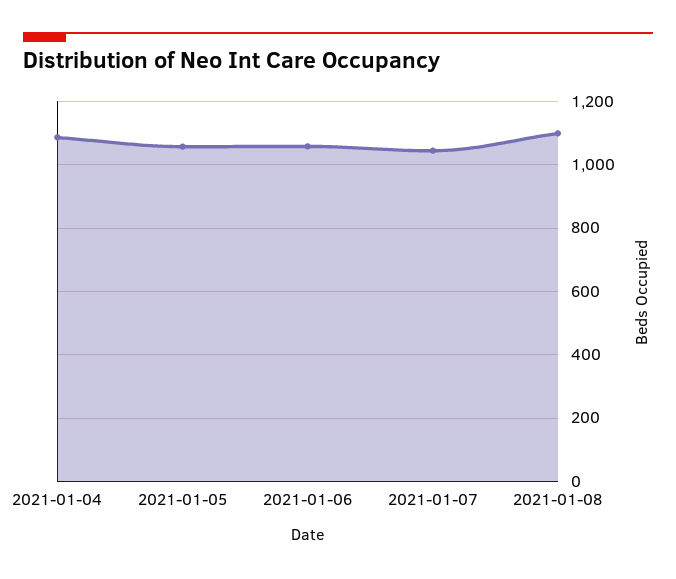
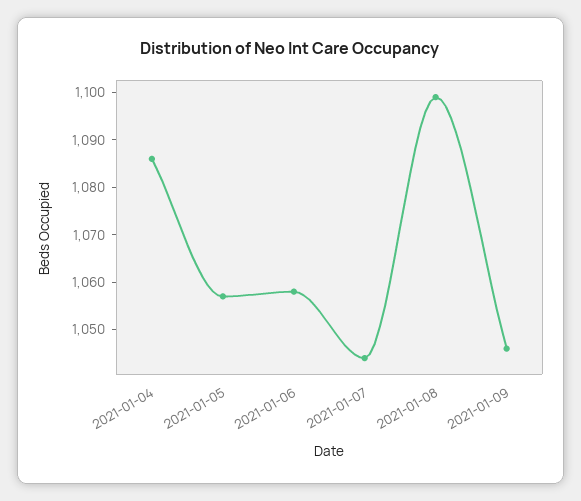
2021-01-09: none -> 1045

